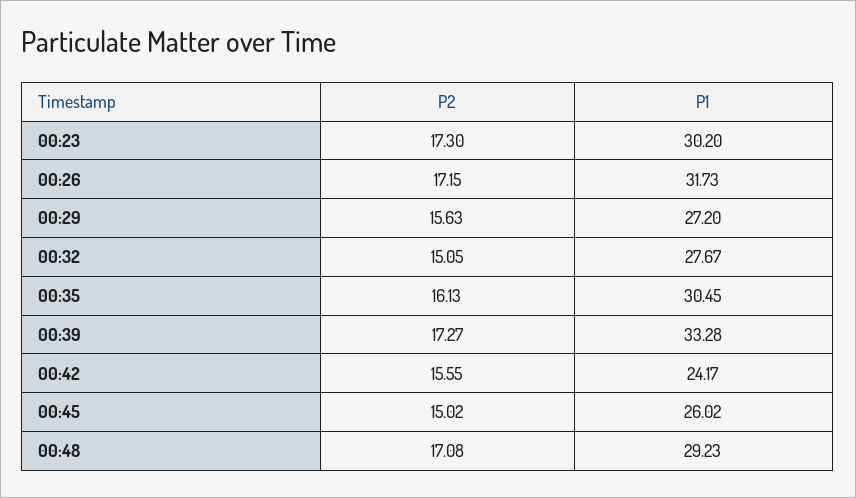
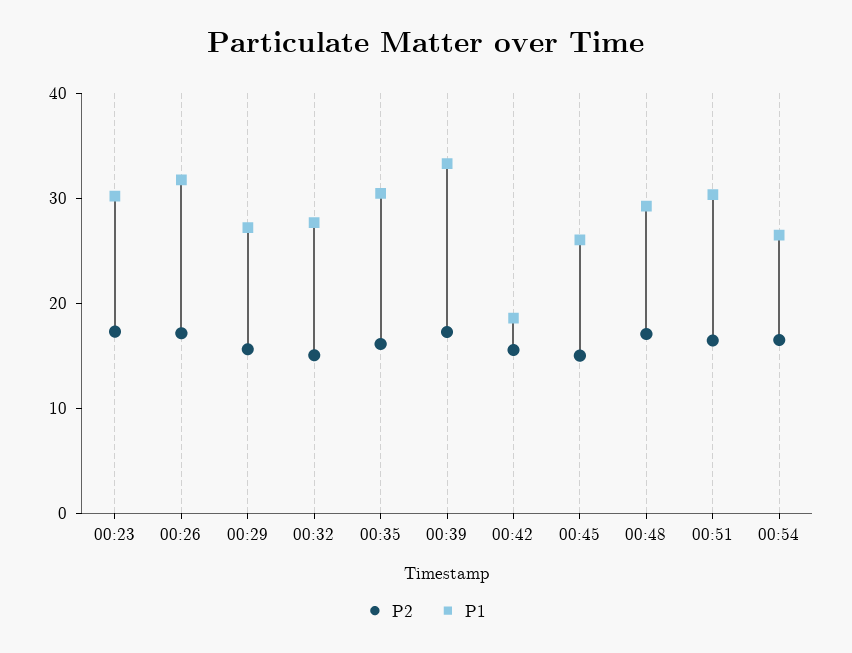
P1, 00:42: 24.17 -> 18
P2, 00:51: none -> 16
P1, 00:51: none -> 30
P2, 00:54: none -> 16
P1, 00:54: none -> 26

